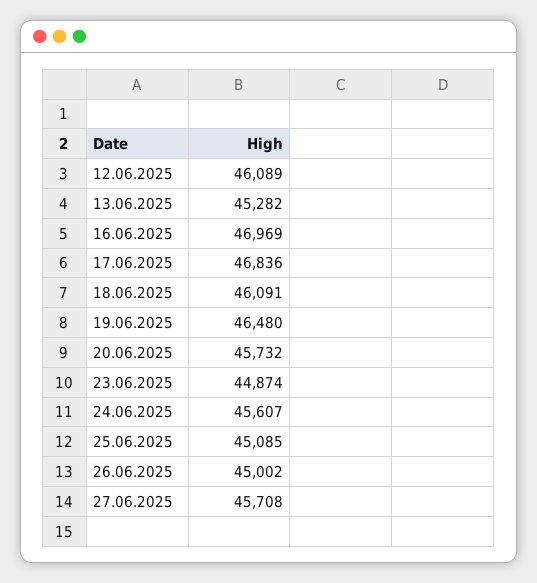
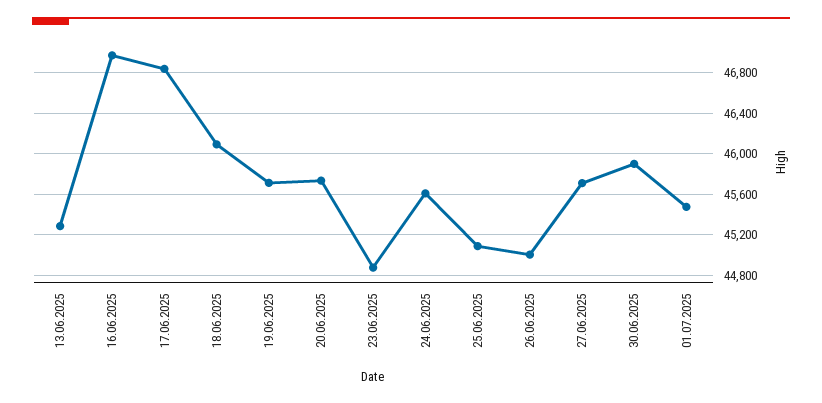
12.06.2025: 46089 -> none
19.06.2025: 46480 -> 45700
30.06.2025: none -> 45900
01.07.2025: none -> 45500

